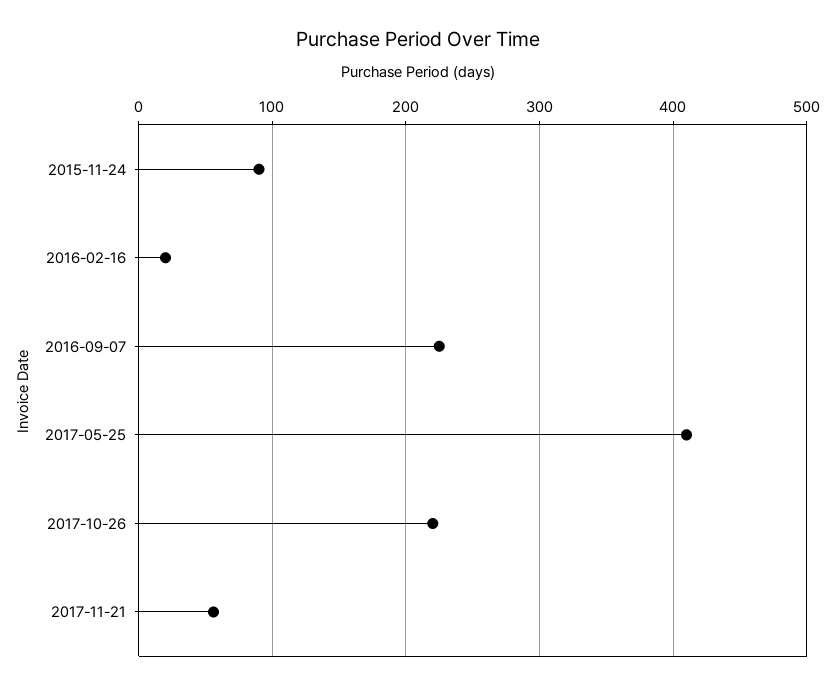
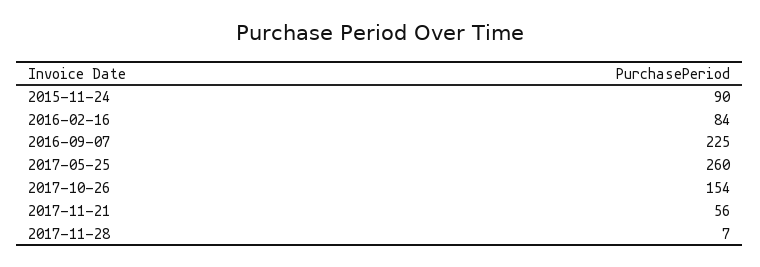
2016-02-16: 20 -> 84
2017-05-25: 410 -> 260
2017-10-26: 220 -> 154
2017-11-28: none -> 7

